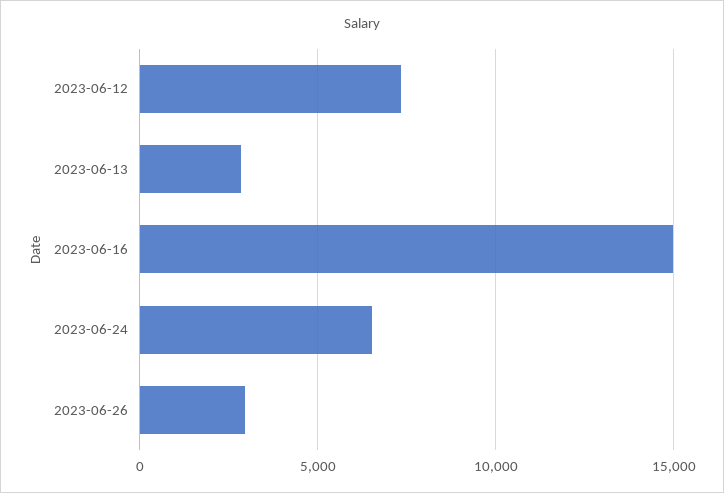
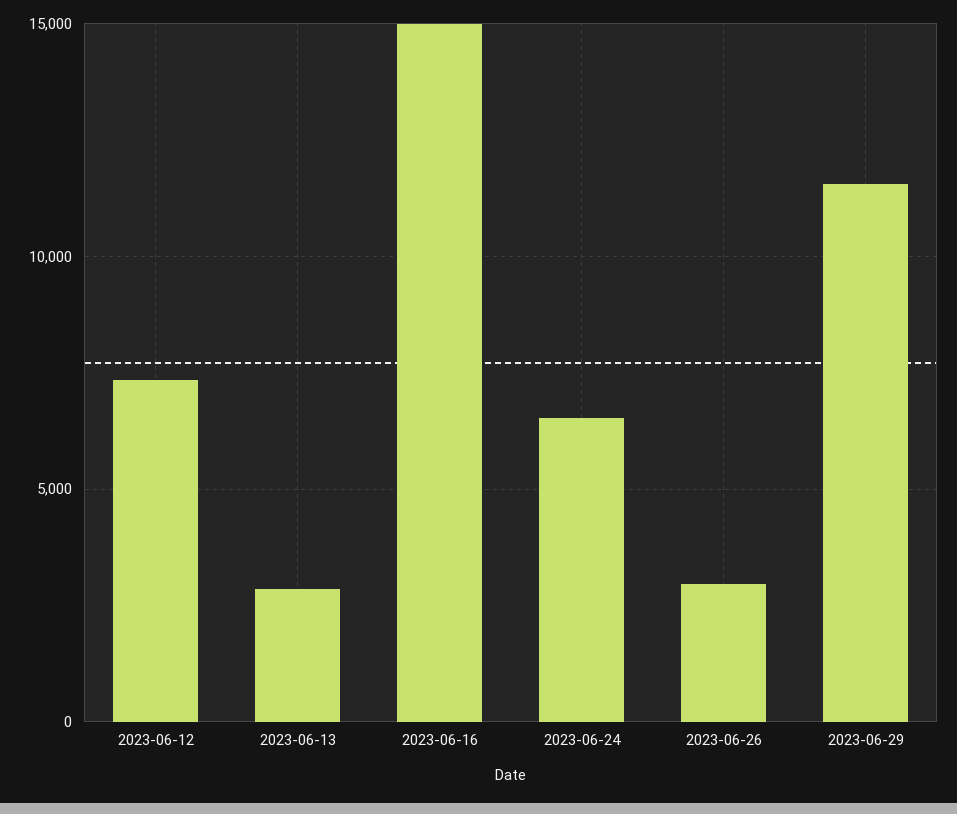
2023-06-29: none -> 11500

